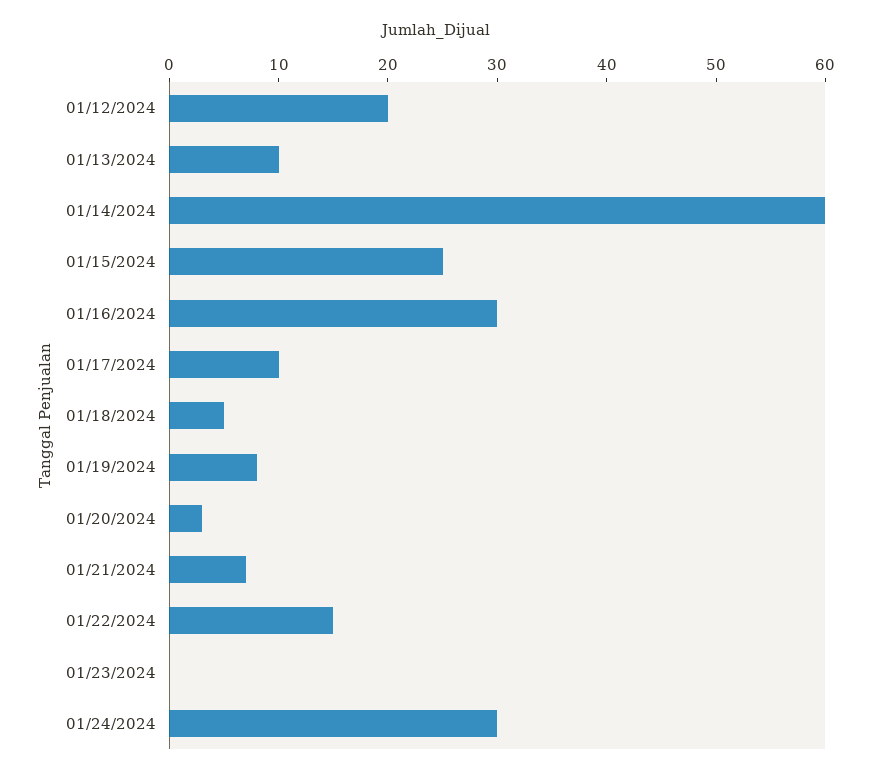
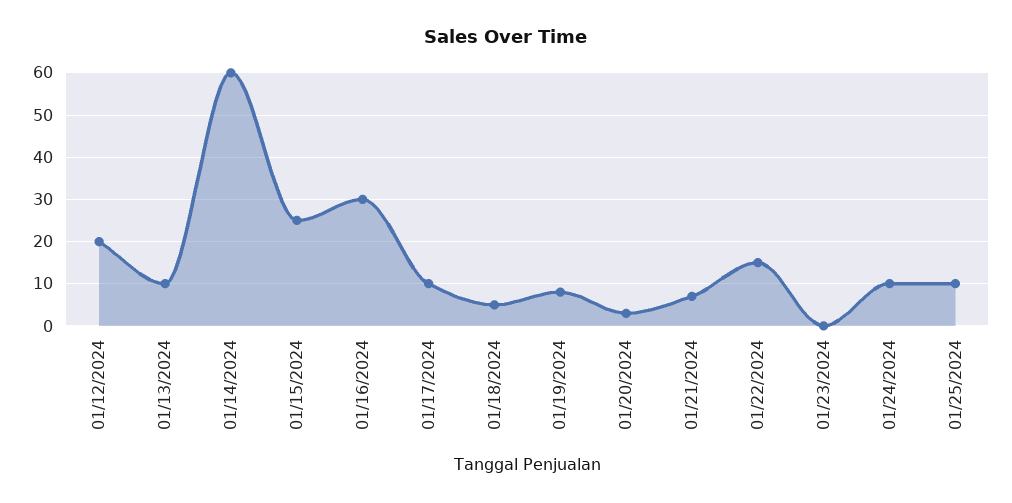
01/24/2024: 30 -> 10
01/25/2024: none -> 10

